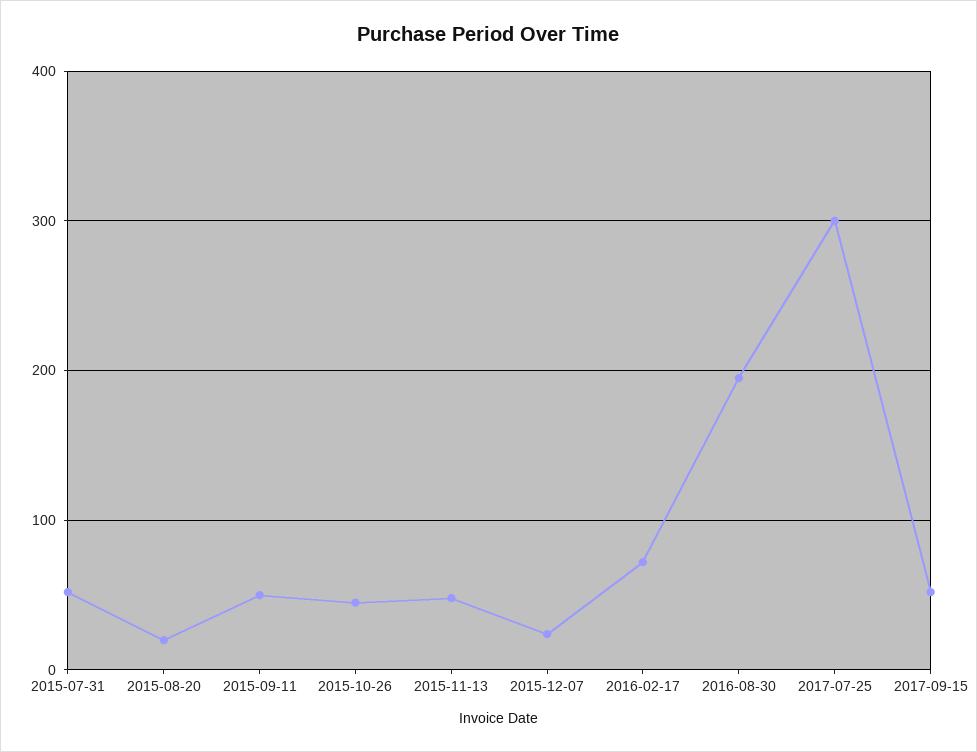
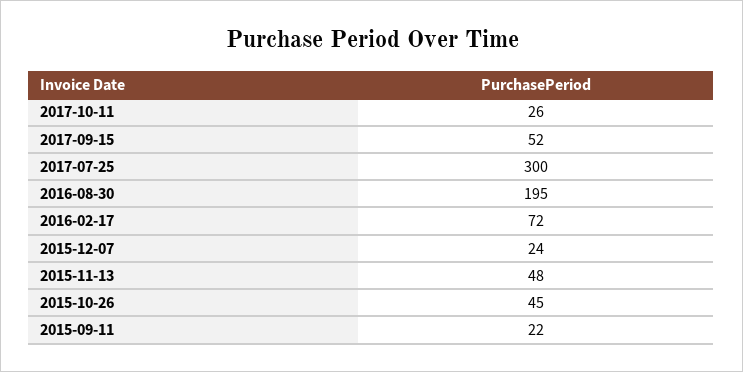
2015-07-31: 50 -> none
2015-08-20: 20 -> none
2015-09-11: 50 -> 22
2017-10-11: none -> 26

